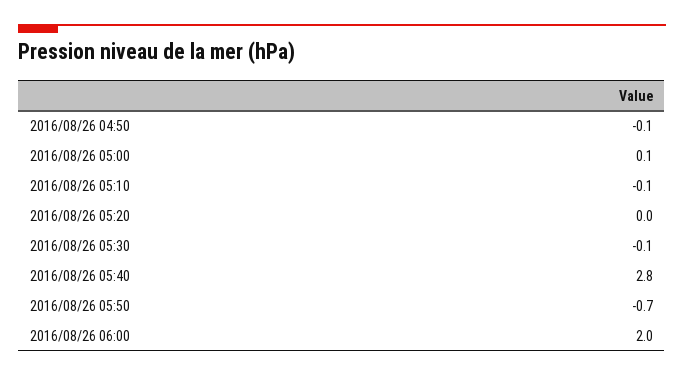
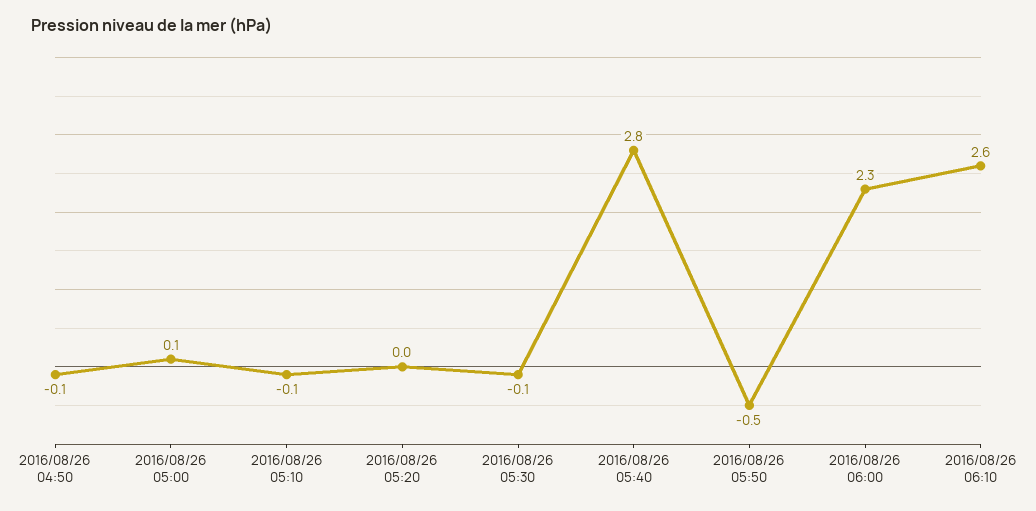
2016/08/26 05:50: -0.7 -> -0.5
2016/08/26 06:00: 2 -> 2.3
2016/08/26 06:10: none -> 2.6

